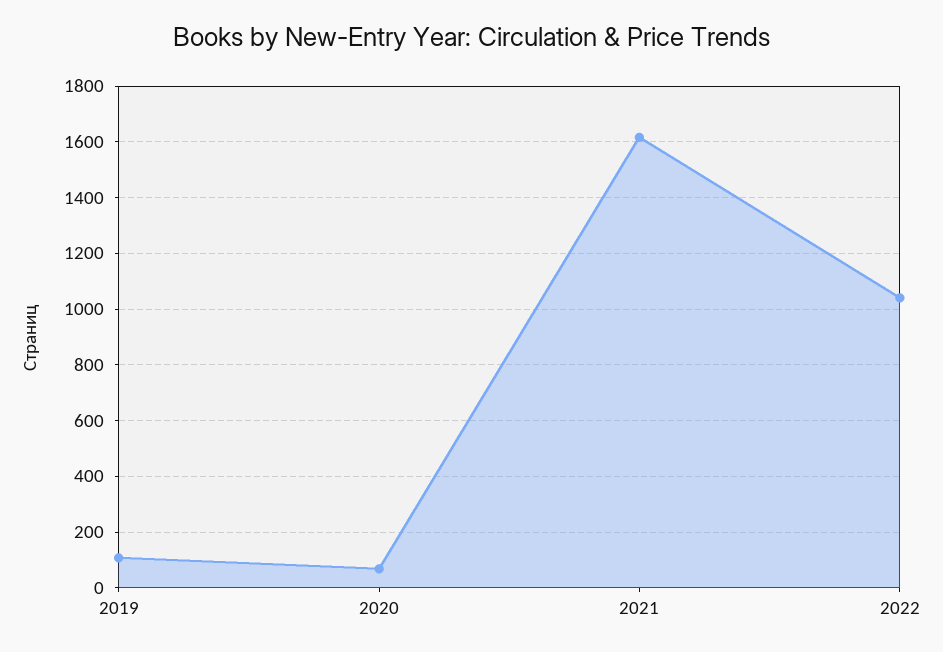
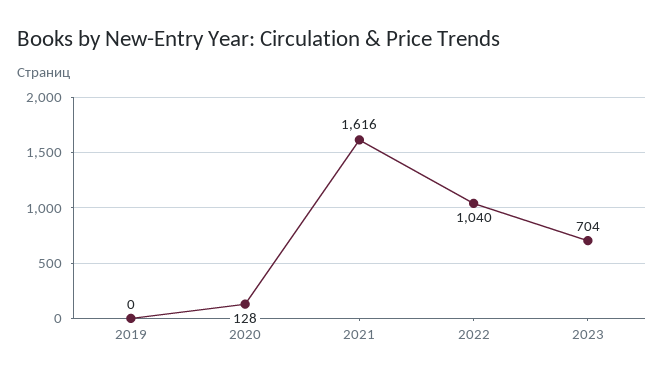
2019: 100 -> 0
2020: 75 -> 128
2023: none -> 704

